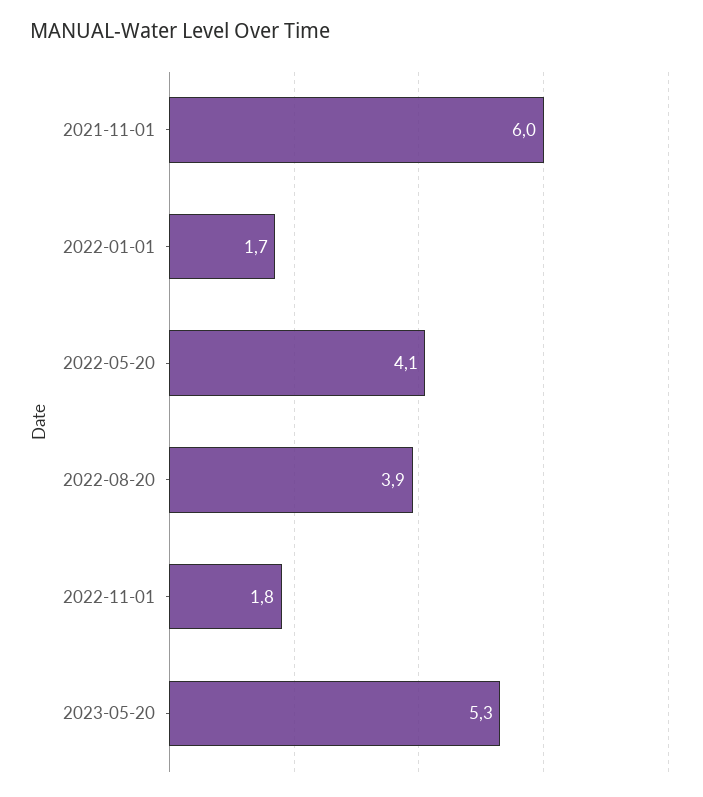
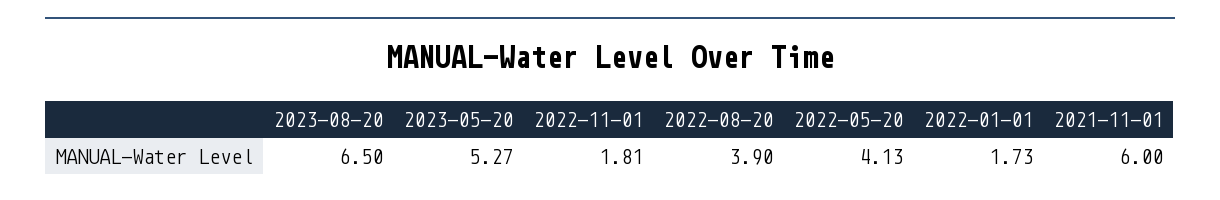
2023-08-20: none -> 6.5

